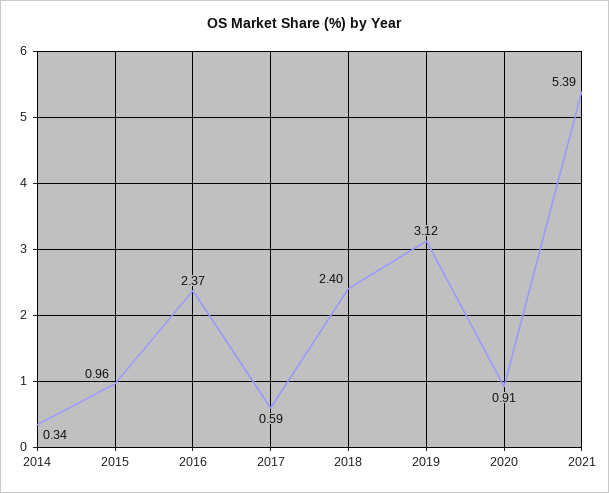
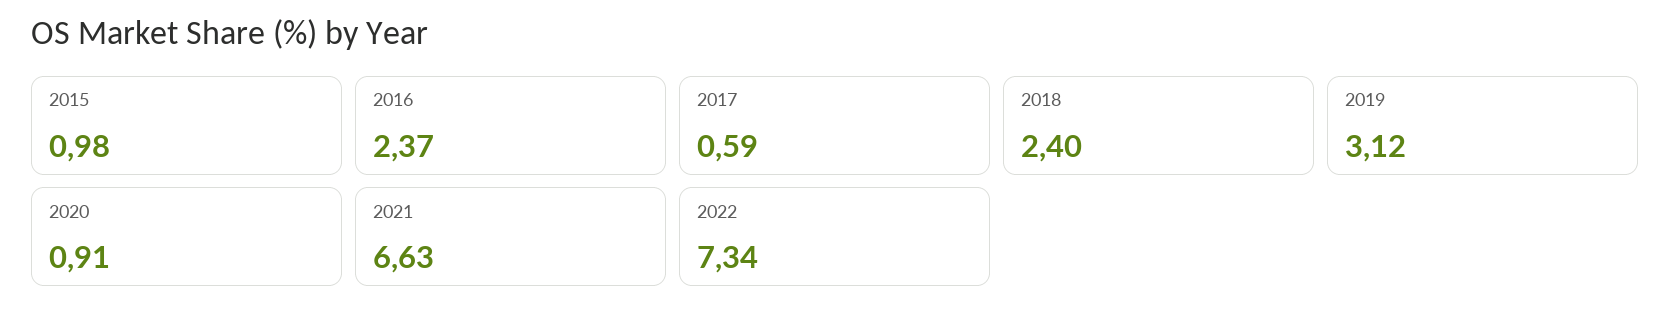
2014: 0.34 -> none
2015: 0.96 -> 0.98
2021: 5.39 -> 6.63
2022: none -> 7.34

